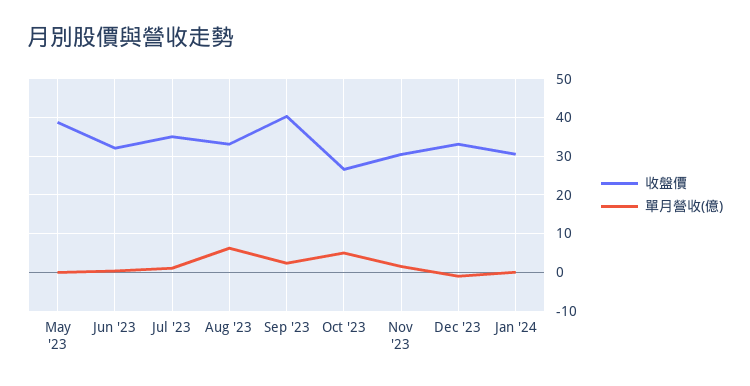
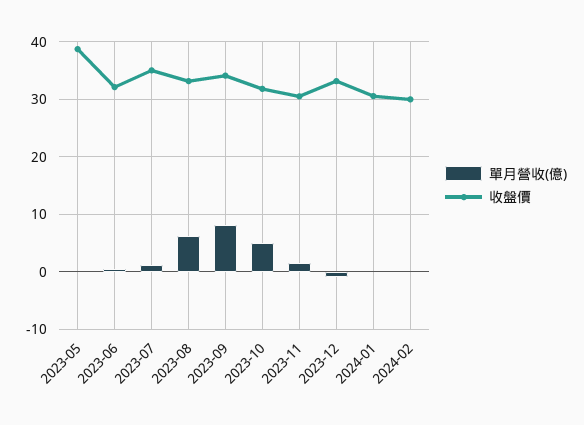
收盤價, Sep '23: 40 -> 34
單月營收(億), Sep '23: 2 -> 8
收盤價, Oct '23: 26 -> 32
單月營收(億), 2024-02: none -> 0
收盤價, 2024-02: none -> 30

